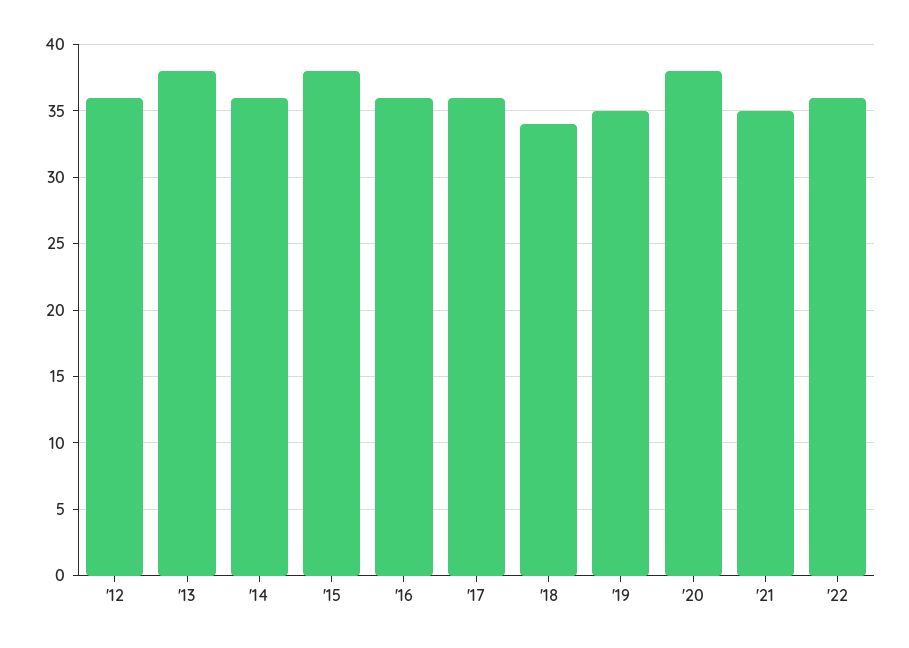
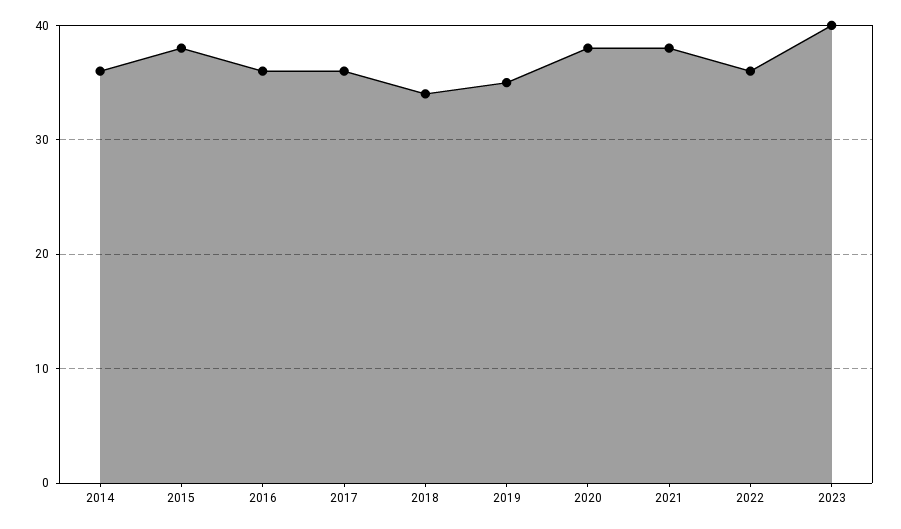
'12: 36 -> none
'13: 38 -> none
'21: 35 -> 38
2023: none -> 40

